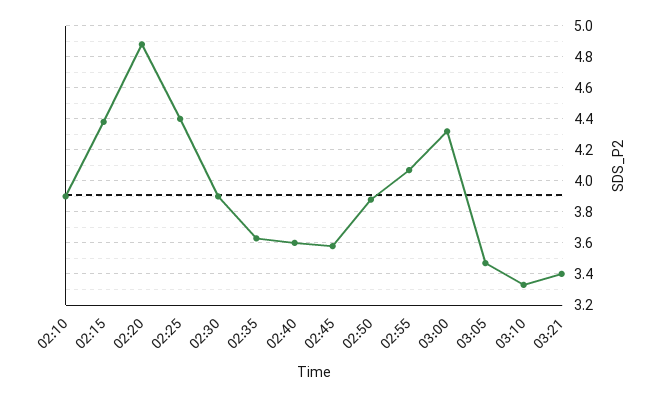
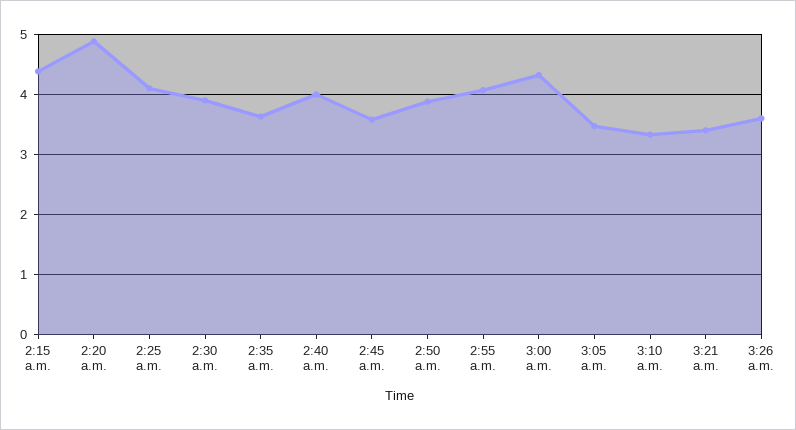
02:10: 3.9 -> none
02:25: 4.4 -> 4.1
02:40: 3.6 -> 4
3:26 a.m.: none -> 3.6

